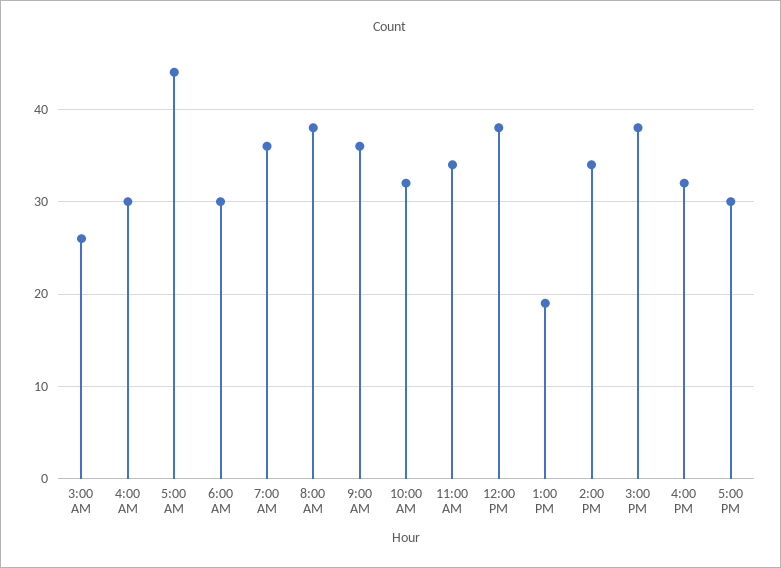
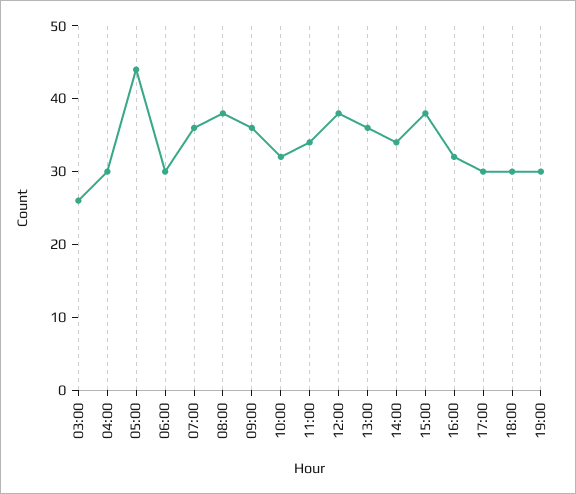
1:00 PM: 19 -> 35
18:00: none -> 30
19:00: none -> 30

